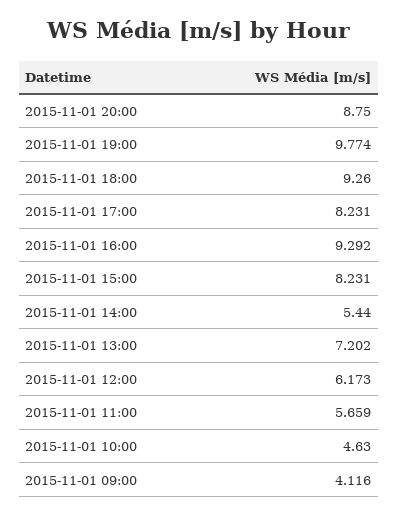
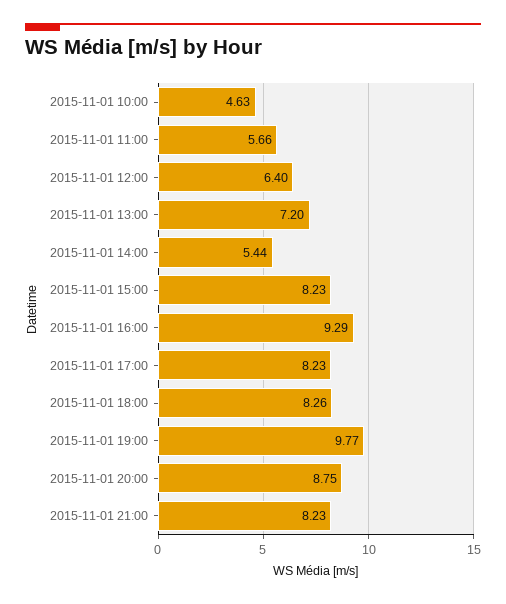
2015-11-01 18:00: 9.26 -> 8.26
2015-11-01 12:00: 6.173 -> 6.4
2015-11-01 09:00: 4.116 -> none
2015-11-01 21:00: none -> 8.23

